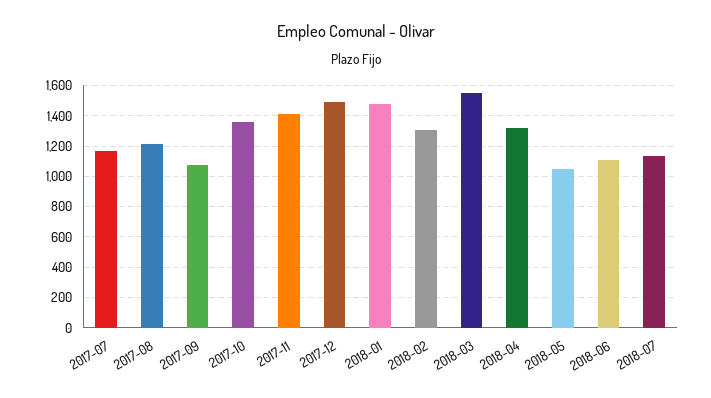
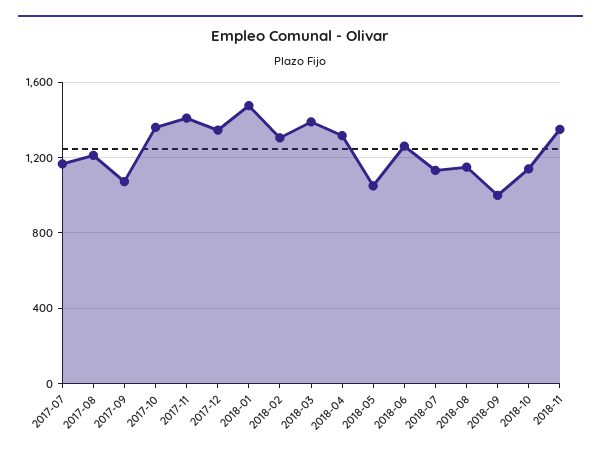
2017-12: 1500 -> 1350
2018-03: 1550 -> 1400
2018-06: 1100 -> 1250
2018-08: none -> 1150
2018-09: none -> 1000
2018-10: none -> 1150
2018-11: none -> 1350

